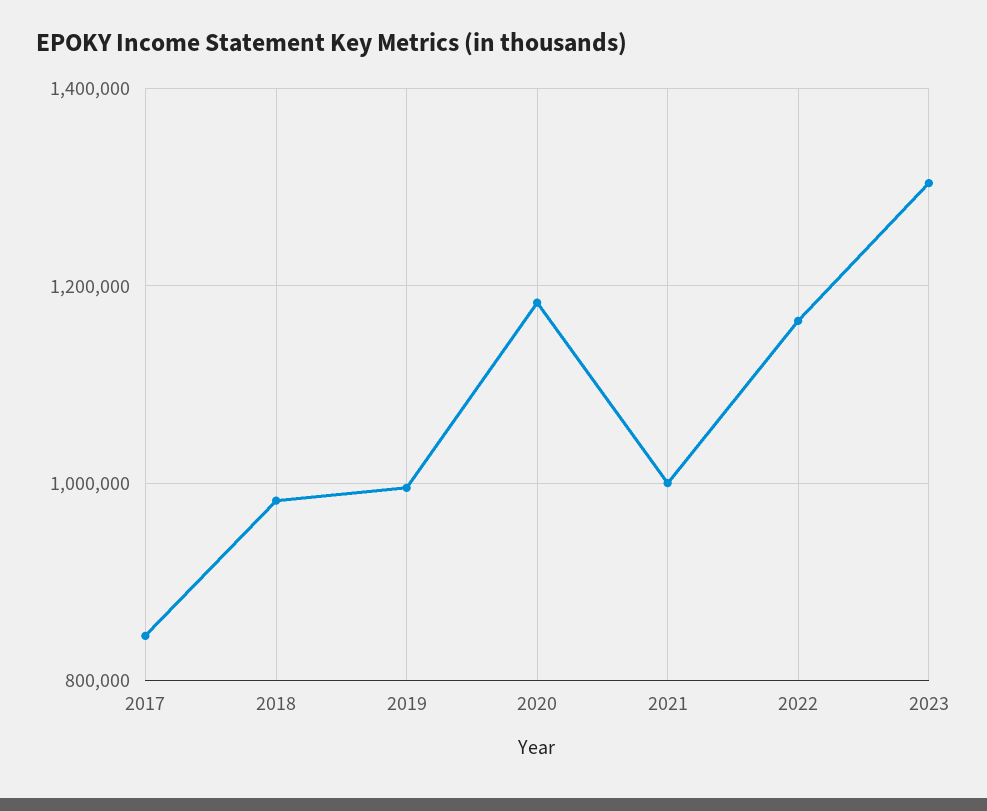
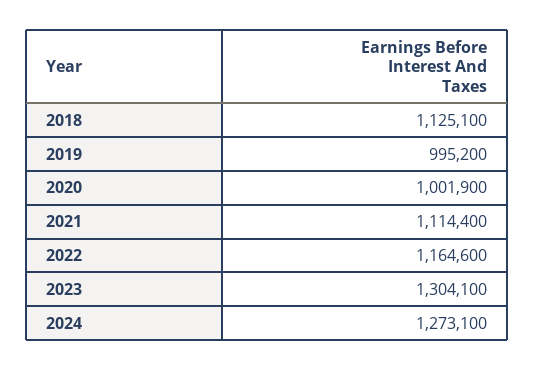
2017: 840000 -> none
2018: 980000 -> 1125100
2020: 1180000 -> 1001900
2021: 1000000 -> 1114400
2024: none -> 1273100

